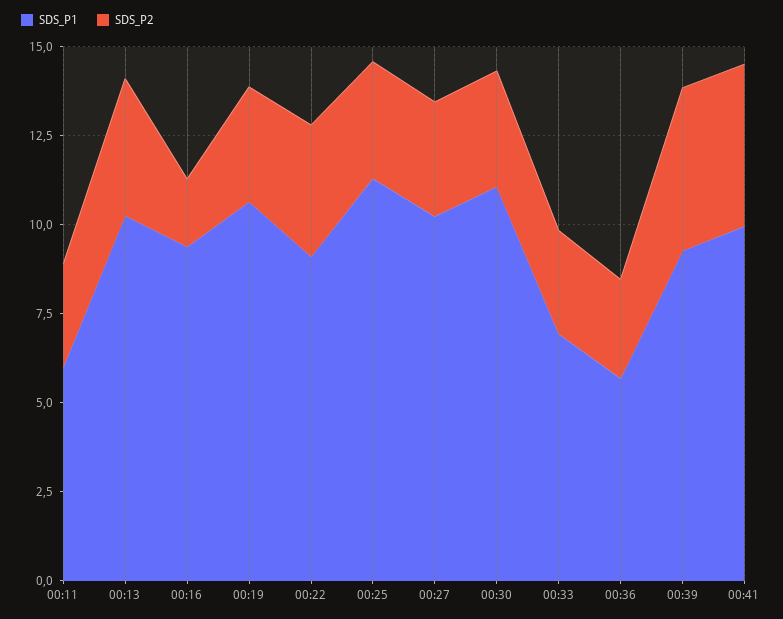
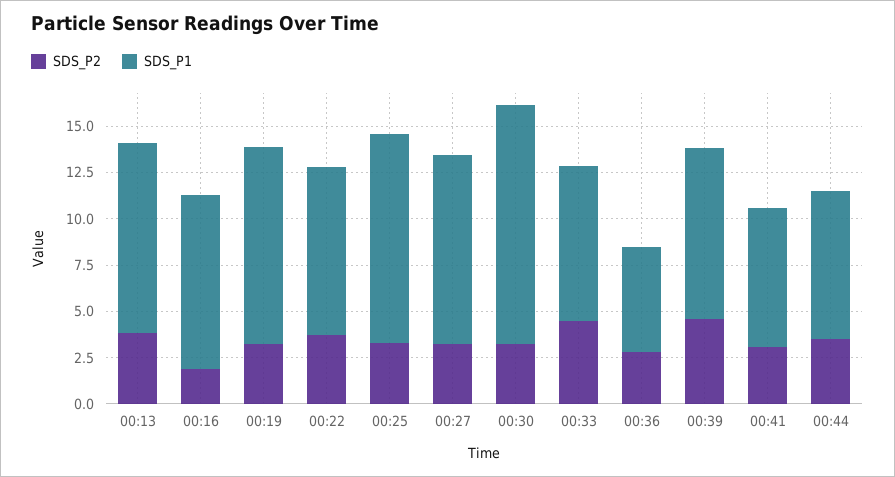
SDS_P1, 00:11: 6 -> none
SDS_P2, 00:11: 3 -> none
SDS_P1, 00:30: 11 -> 13
SDS_P1, 00:33: 7 -> 8.5
SDS_P2, 00:33: 3 -> 4.5
SDS_P1, 00:41: 10 -> 7.5
SDS_P2, 00:41: 4.5 -> 3
SDS_P2, 00:44: none -> 3.5
SDS_P1, 00:44: none -> 8

